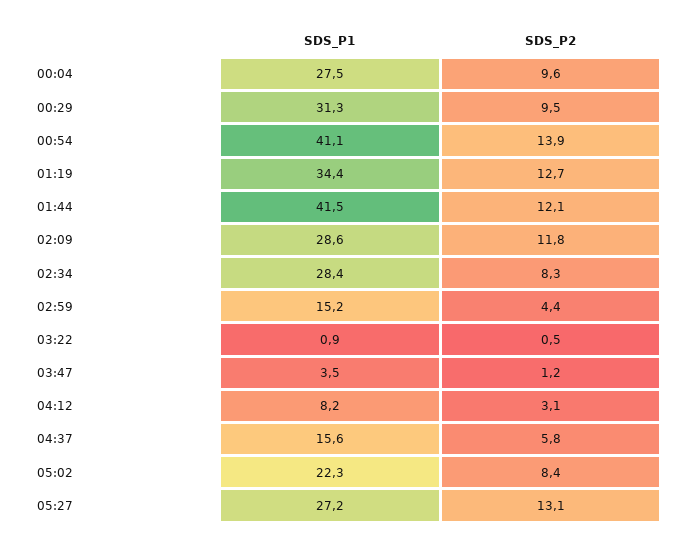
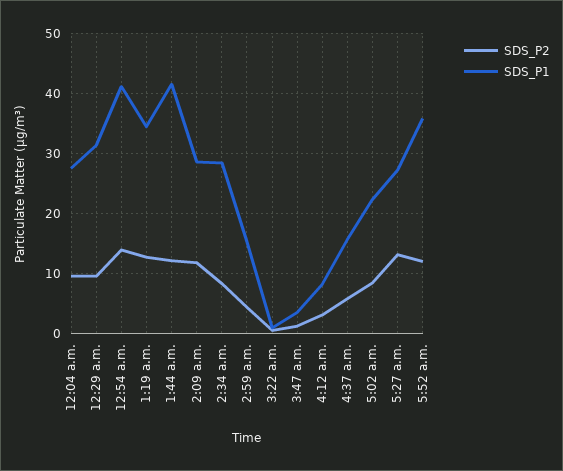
SDS_P2, 5:52 a.m.: none -> 12
SDS_P1, 5:52 a.m.: none -> 36

